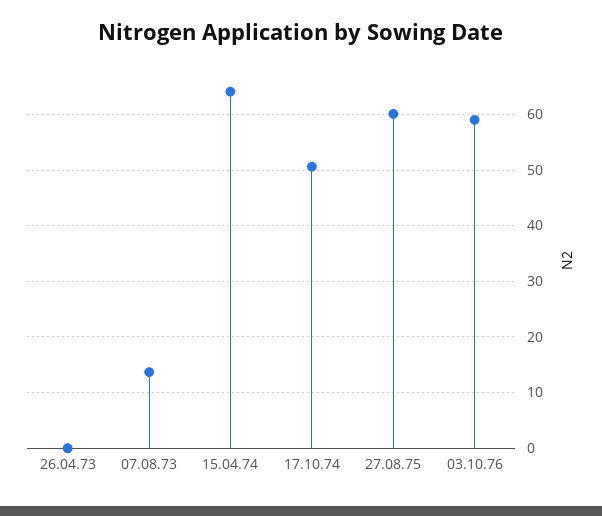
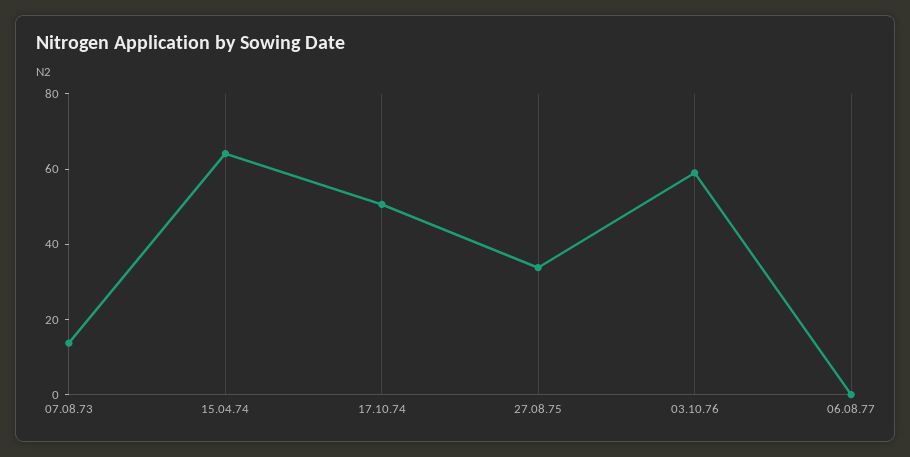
26.04.73: 0 -> none
27.08.75: 60 -> 35
06.08.77: none -> 0

